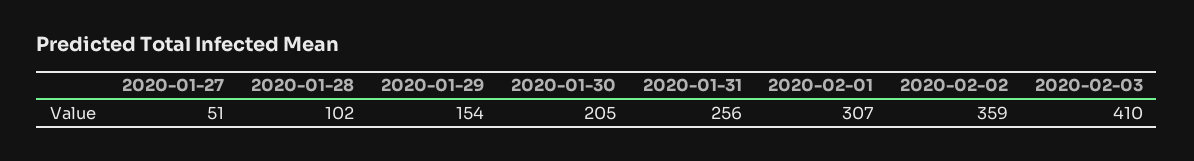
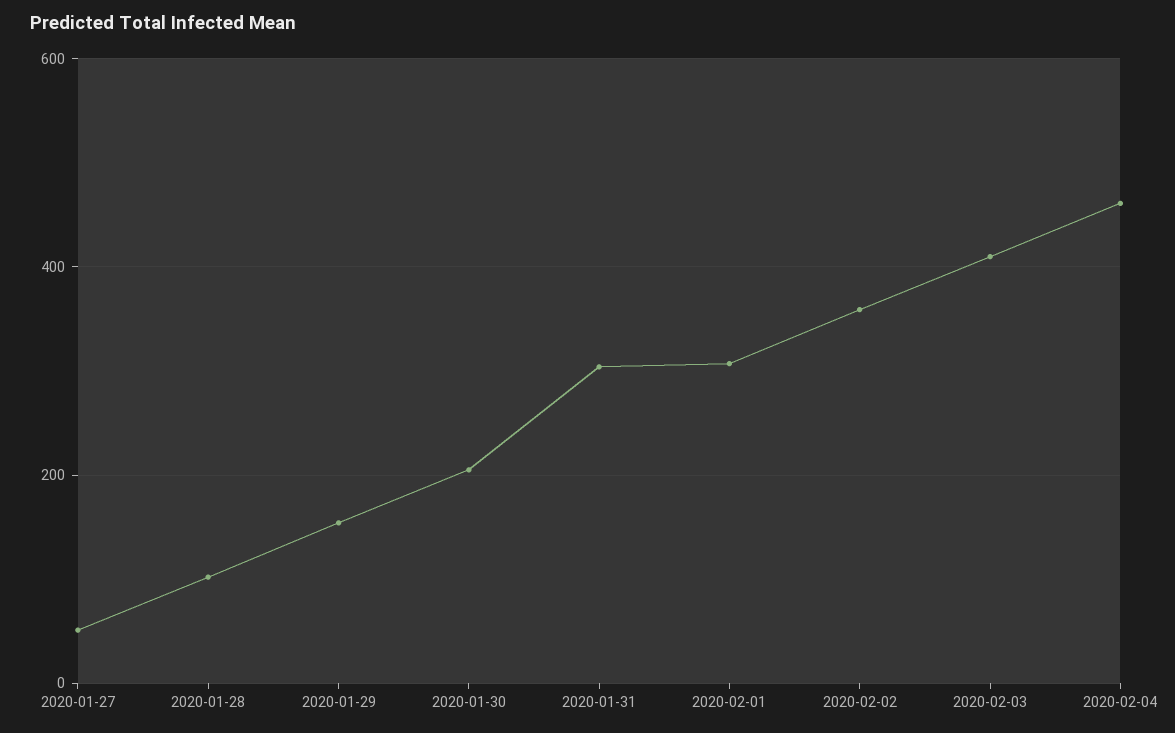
2020-01-31: 256 -> 300
2020-02-04: none -> 460

